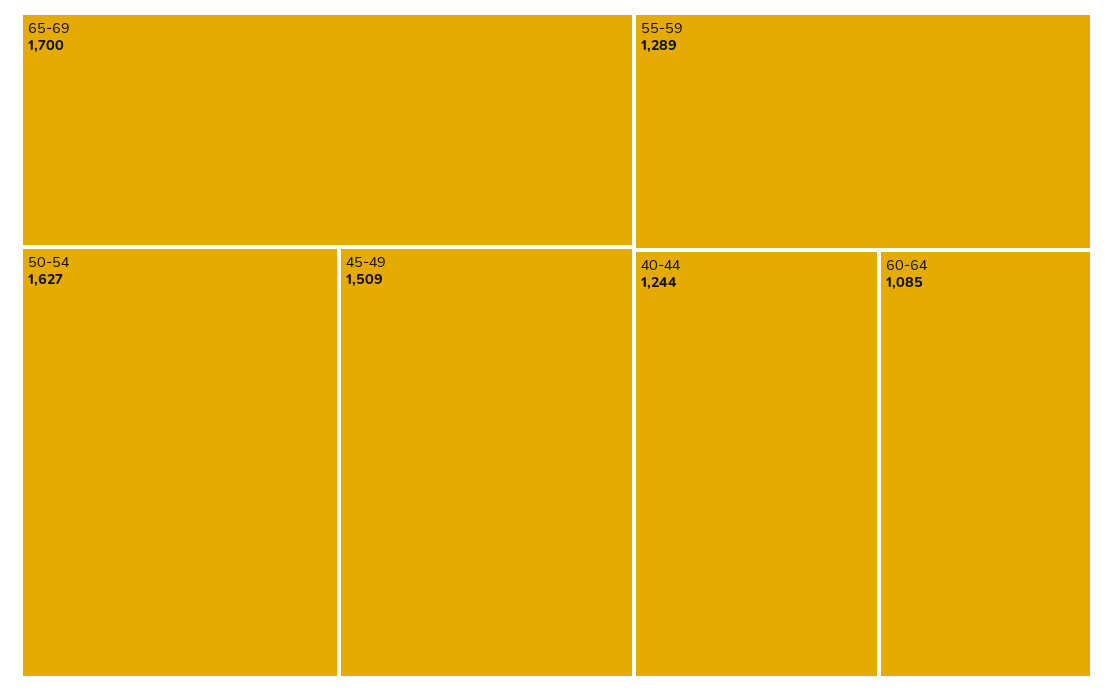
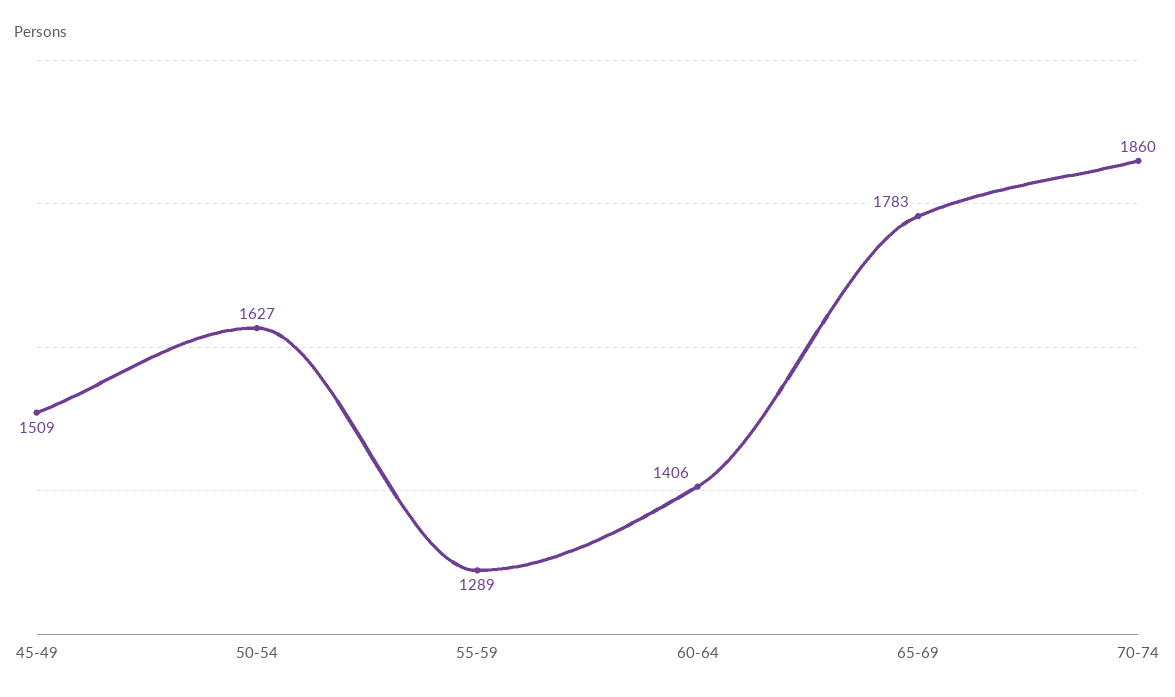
65-69: 1700 -> 1783
40-44: 1244 -> none
60-64: 1085 -> 1406
70-74: none -> 1860

